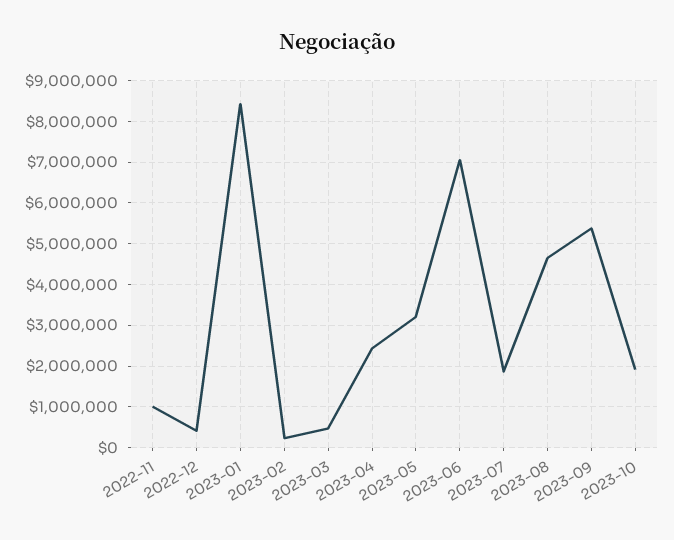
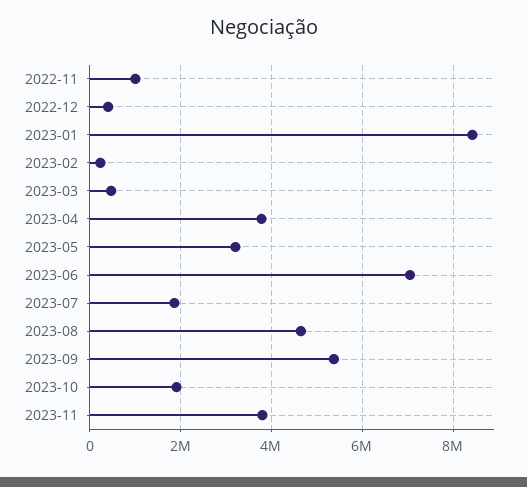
2023-04: 2400000 -> 3800000
2023-11: none -> 3800000

